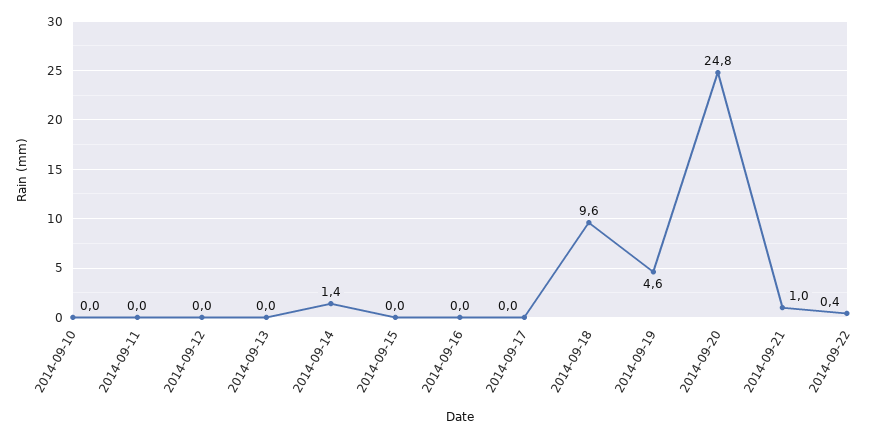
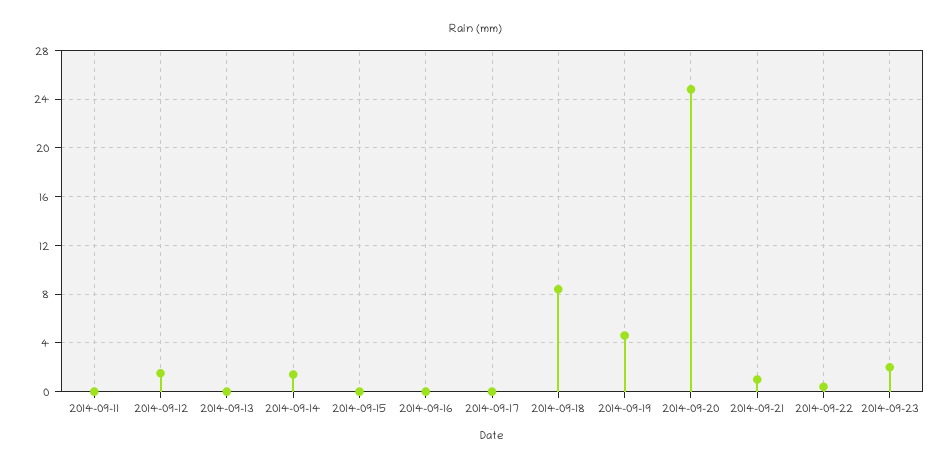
2014-09-10: 0 -> none
2014-09-12: 0 -> 1.5
2014-09-18: 9.6 -> 8.5
2014-09-23: none -> 2

